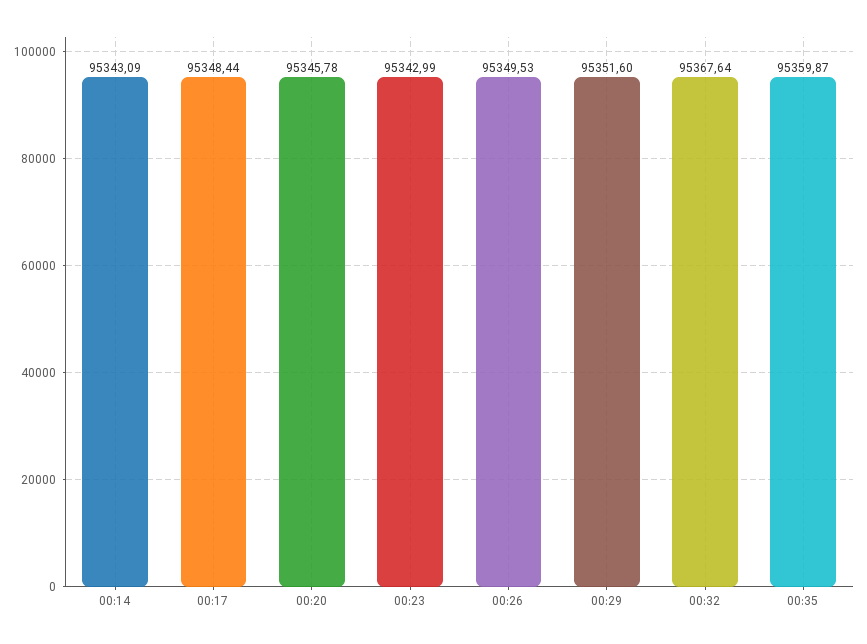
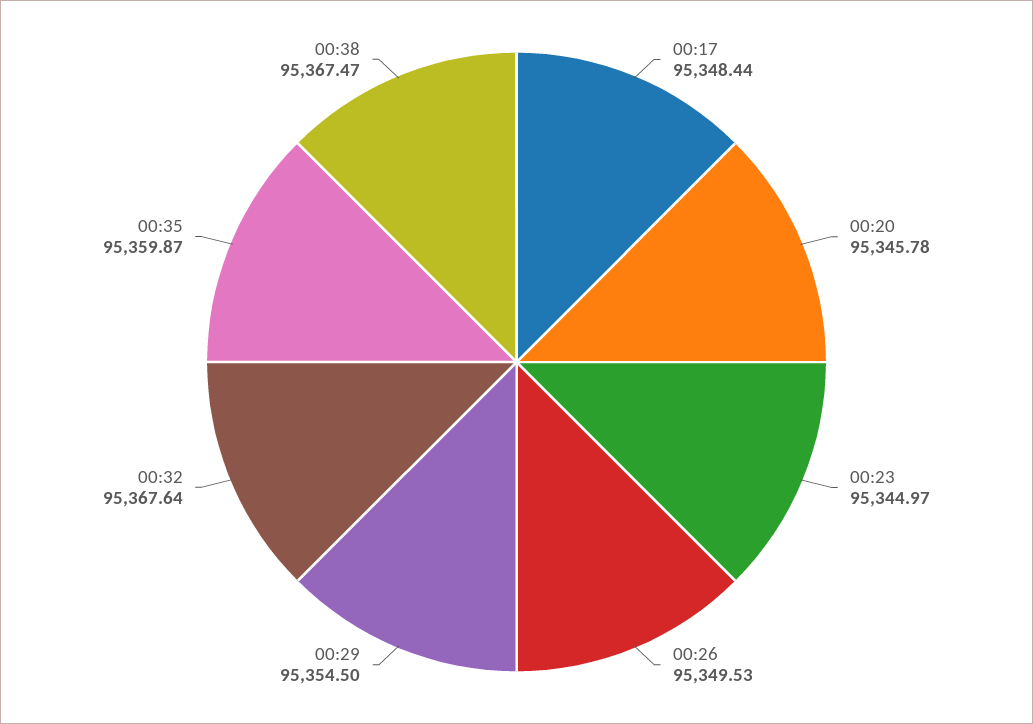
00:14: 95343.09 -> none
00:23: 95342.99 -> 95344.97
00:29: 95351.6 -> 95354.5
00:38: none -> 95367.47

